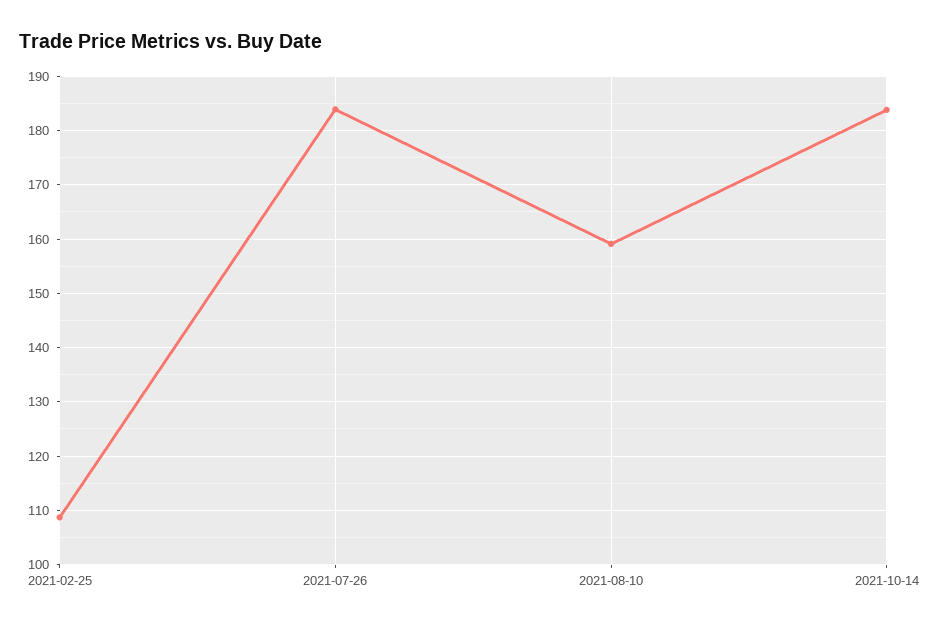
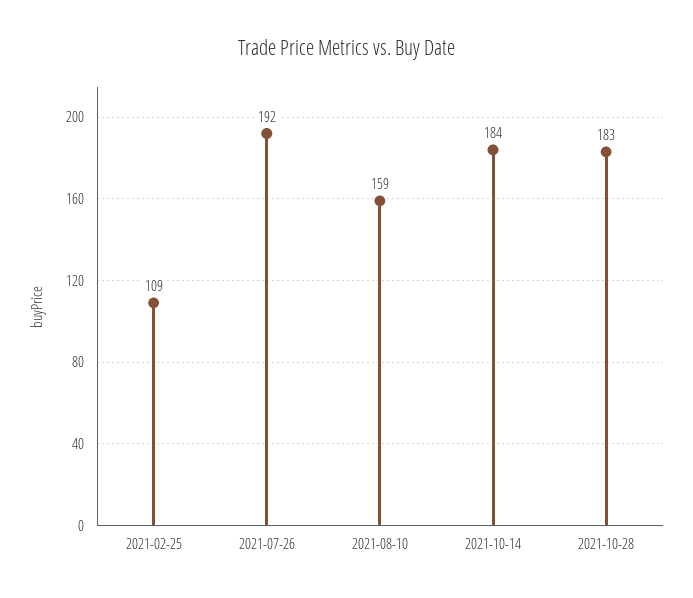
2021-07-26: 184 -> 192
2021-10-28: none -> 183

